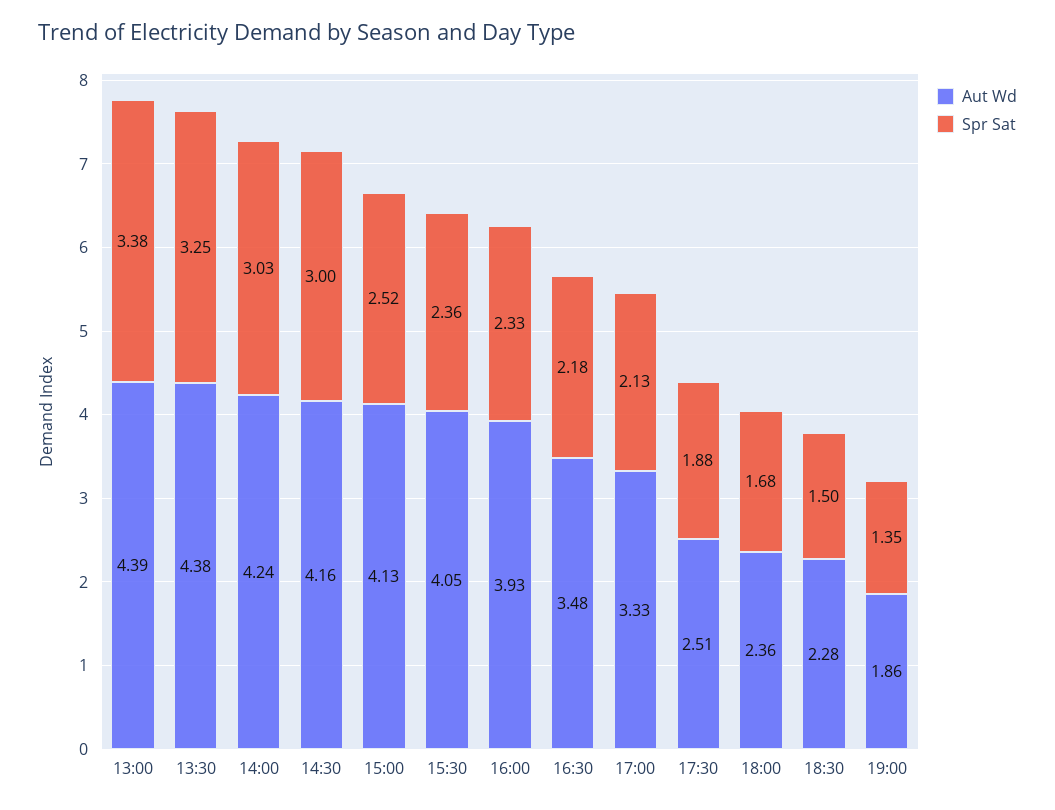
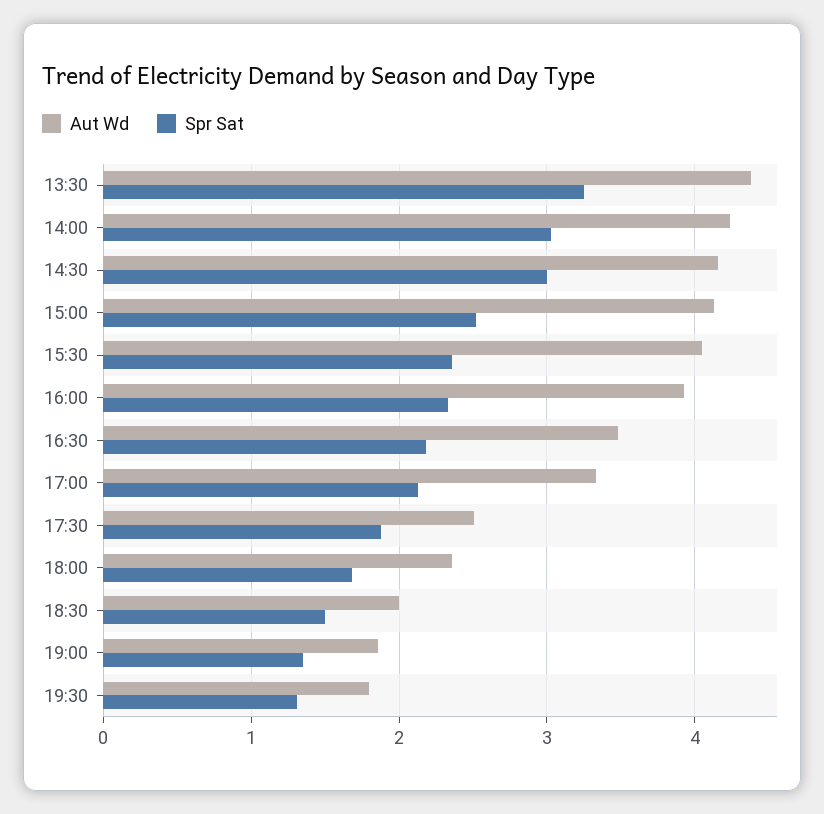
Aut Wd, 13:00: 4.39 -> none
Spr Sat, 13:00: 3.38 -> none
Aut Wd, 18:30: 2.28 -> 2
Aut Wd, 19:30: none -> 1.8
Spr Sat, 19:30: none -> 1.3

